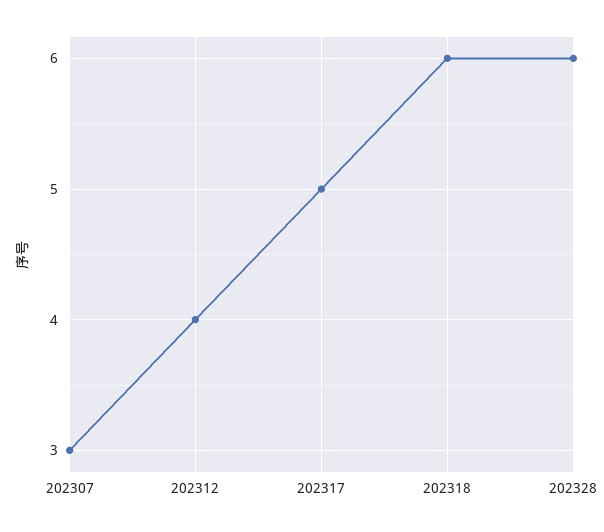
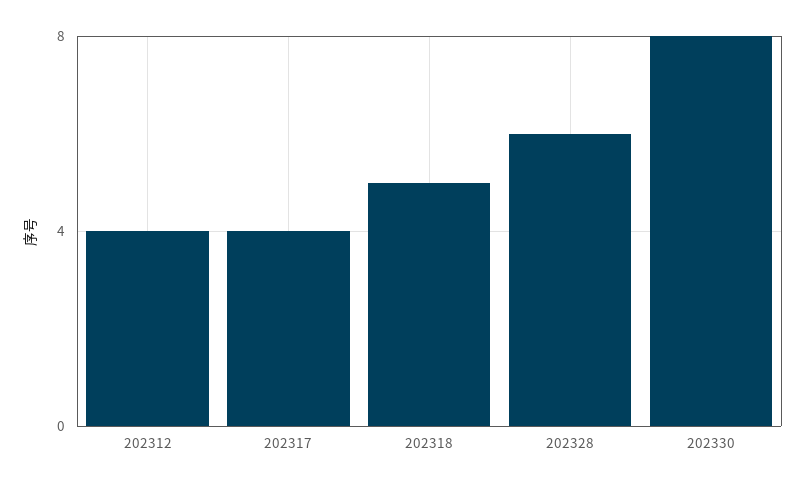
202307: 3 -> none
202317: 5 -> 4
202318: 6 -> 5
202330: none -> 8

